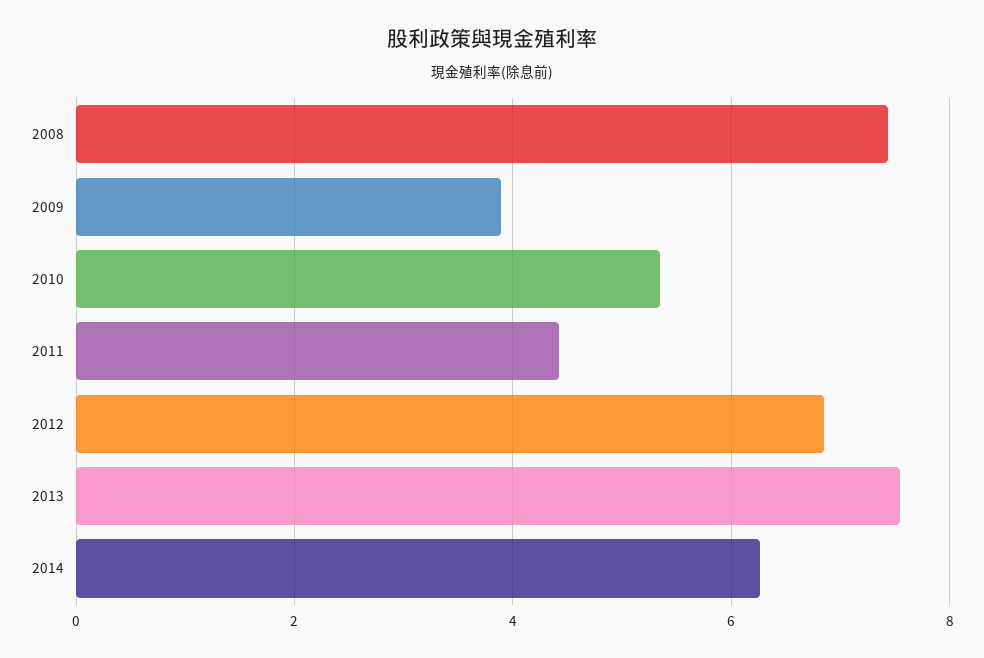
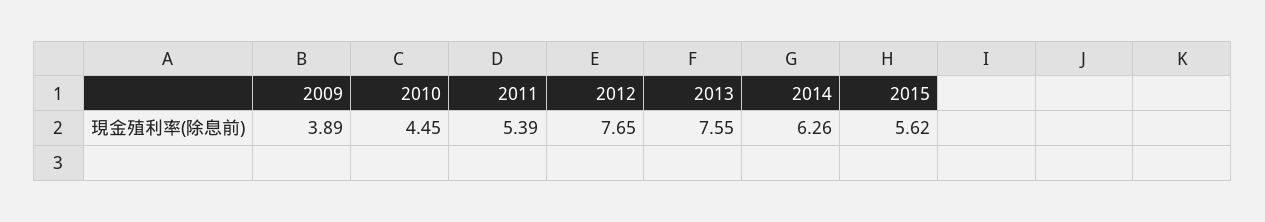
2008: 7.4 -> none
2010: 5.4 -> 4.45
2011: 4.4 -> 5.39
2012: 6.8 -> 7.65
2015: none -> 5.62

